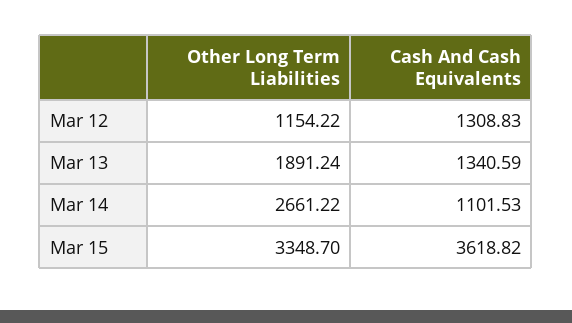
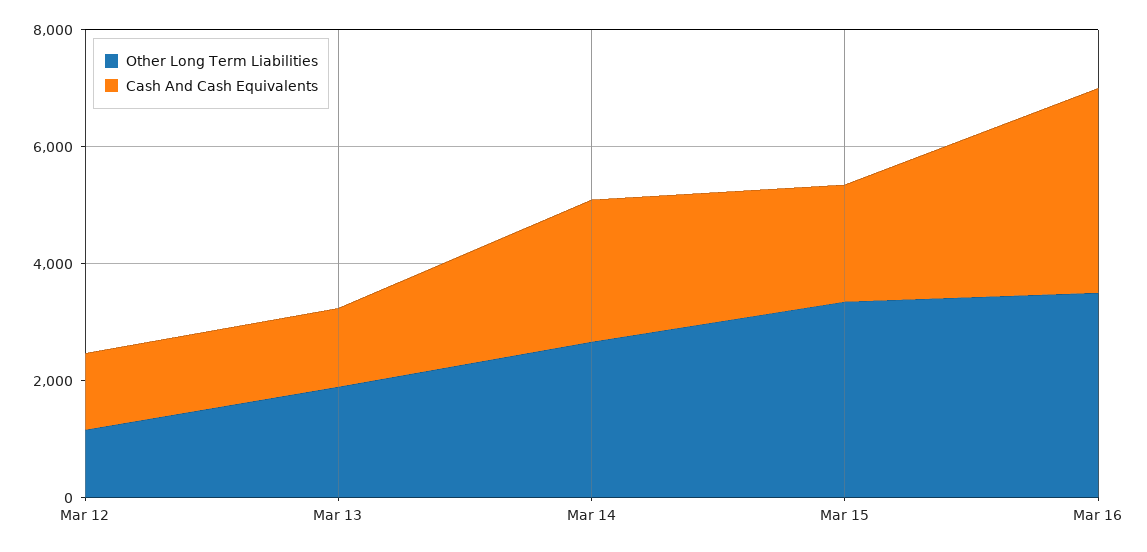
Cash And Cash Equivalents, Mar 14: 1101.53 -> 2500
Cash And Cash Equivalents, Mar 15: 3618.82 -> 2000
Other Long Term Liabilities, Mar 16: none -> 3500
Cash And Cash Equivalents, Mar 16: none -> 3500

